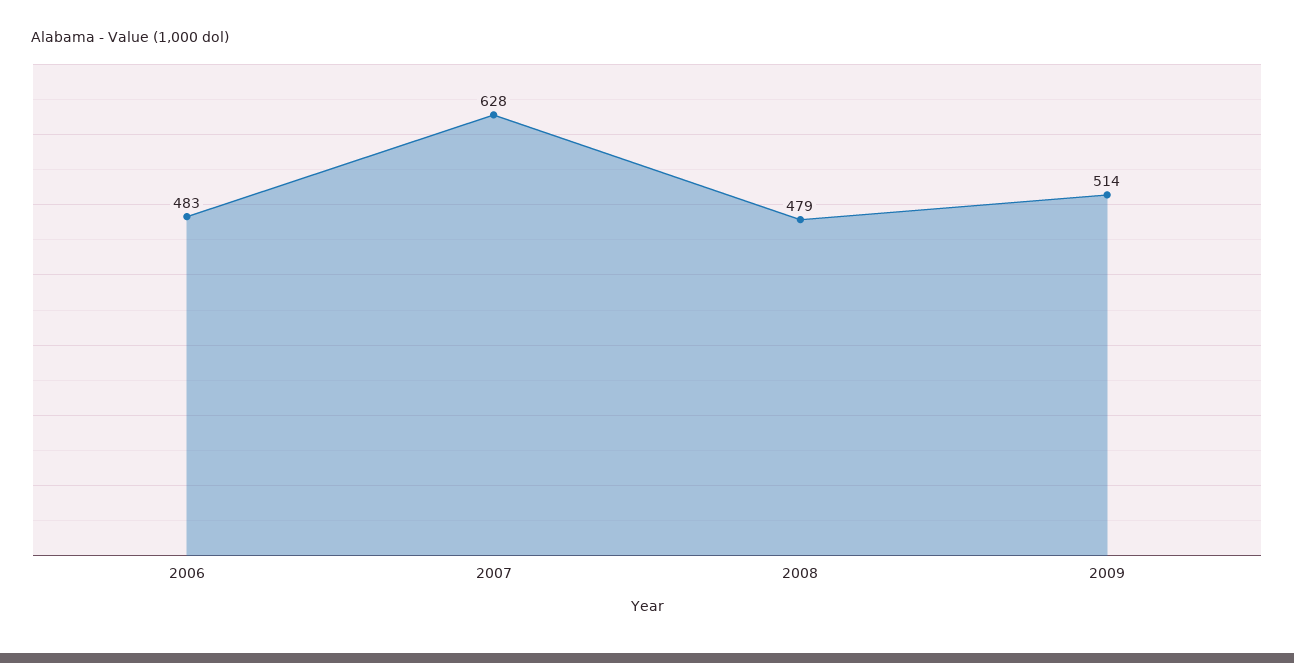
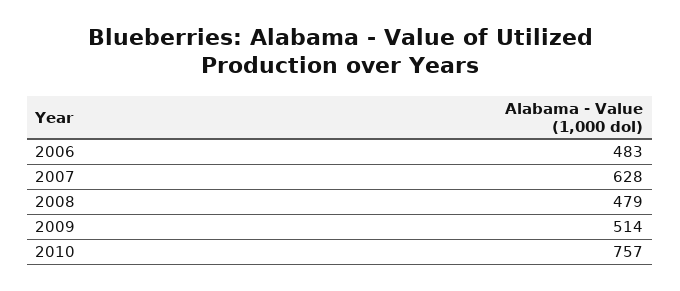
2010: none -> 757

